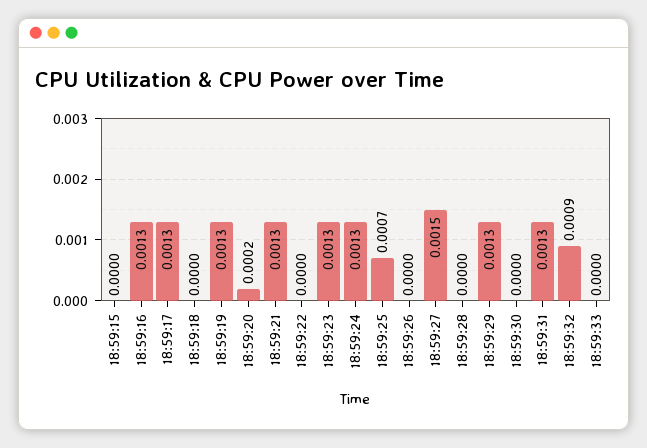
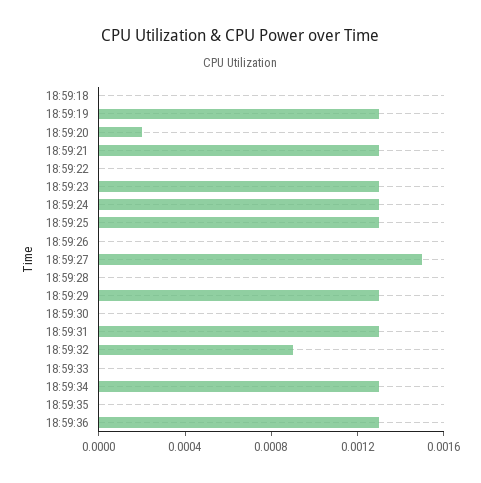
18:59:15: 0 -> none
18:59:16: 0.0013 -> none
18:59:17: 0.0013 -> none
18:59:25: 0.0007 -> 0.0013
18:59:34: none -> 0.0013
18:59:35: none -> 0
18:59:36: none -> 0.0013

